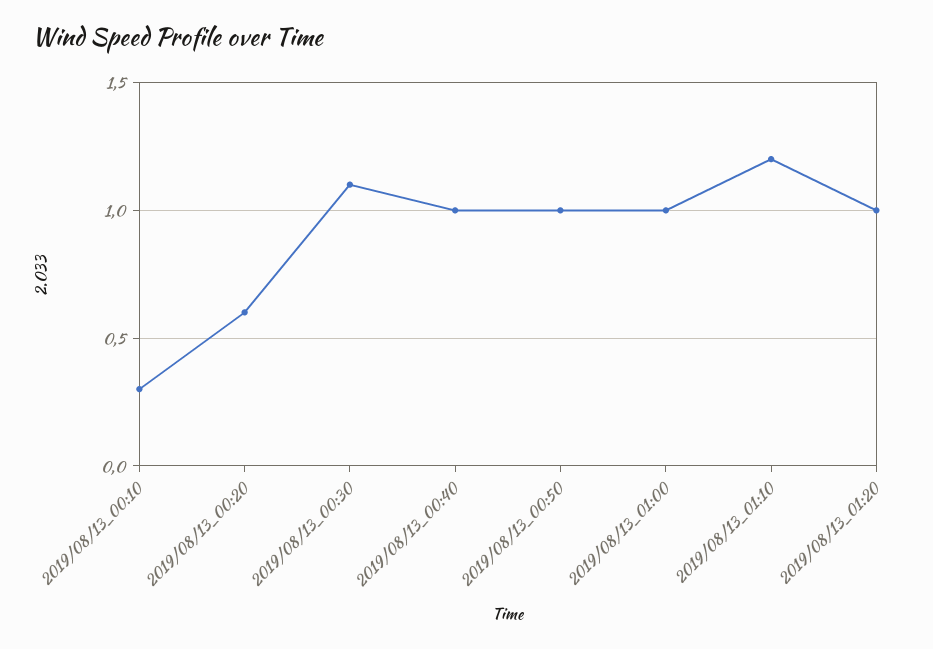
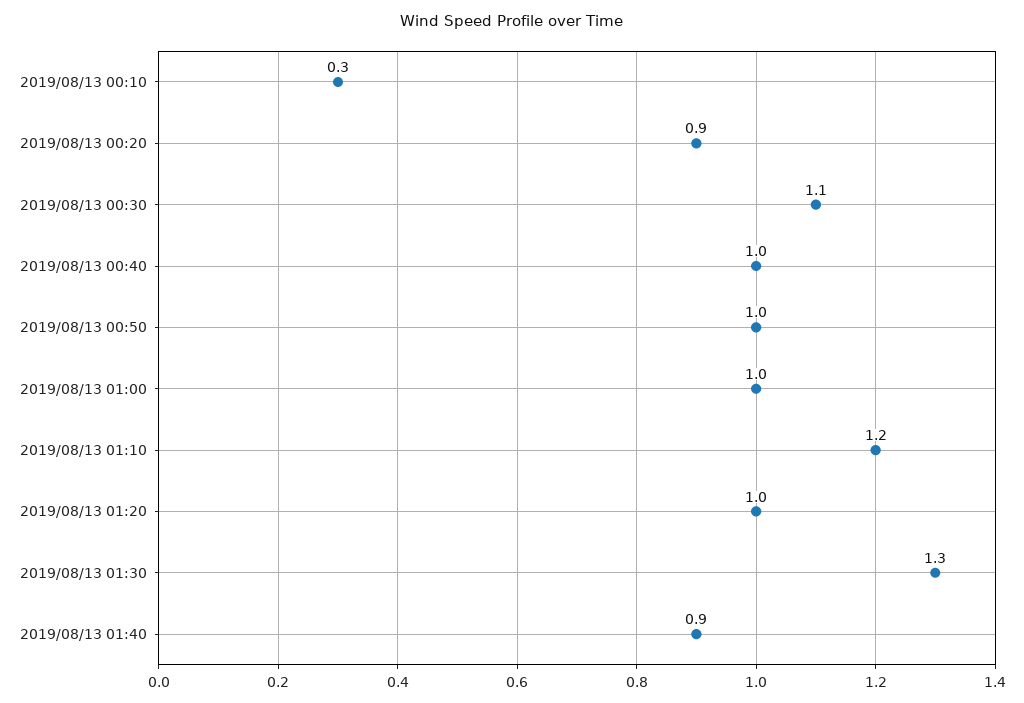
2019/08/13_00:20: 0.6 -> 0.9
2019/08/13 01:30: none -> 1.3
2019/08/13 01:40: none -> 0.9

